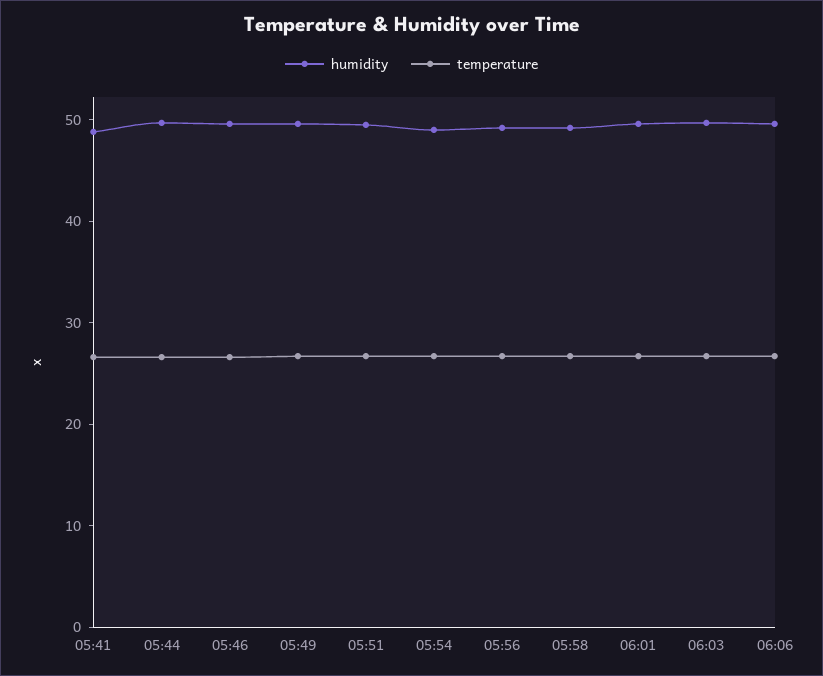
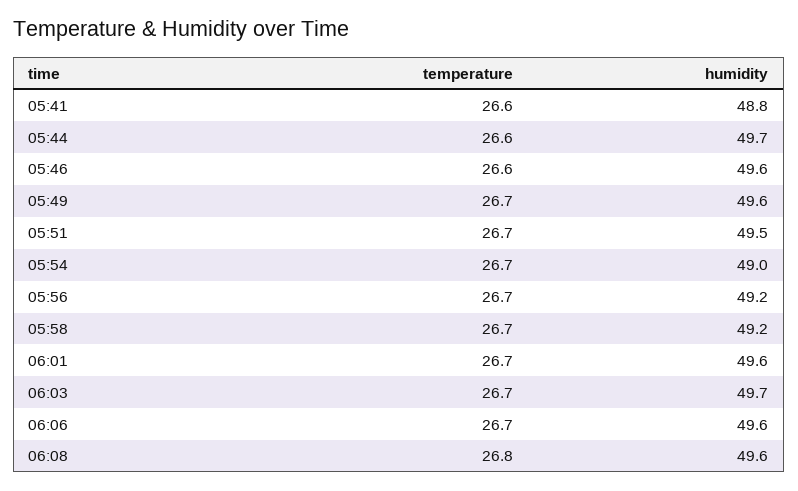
temperature, 06:08: none -> 26.8
humidity, 06:08: none -> 49.6

